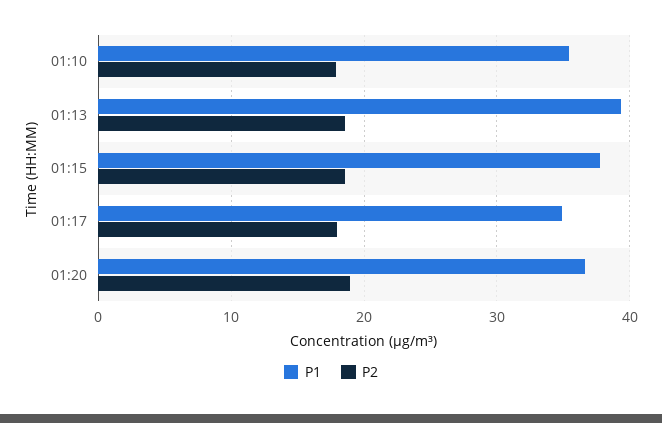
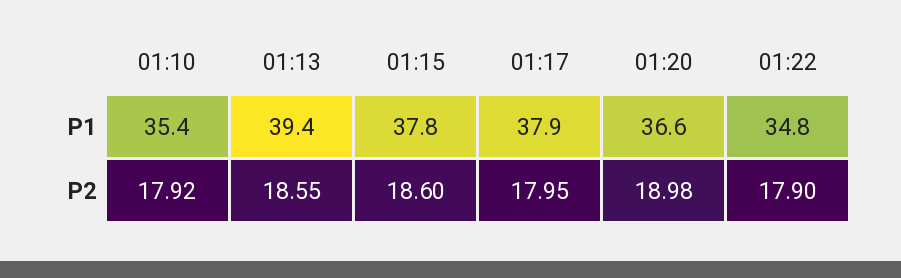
P1, 01:17: 35 -> 37.9
P1, 01:22: none -> 34.8
P2, 01:22: none -> 17.9

